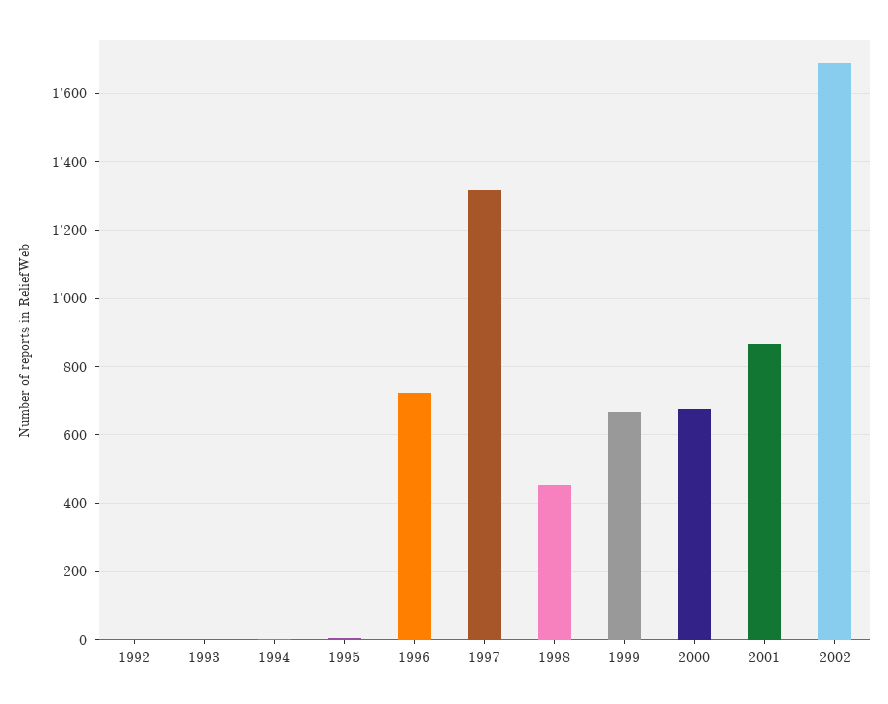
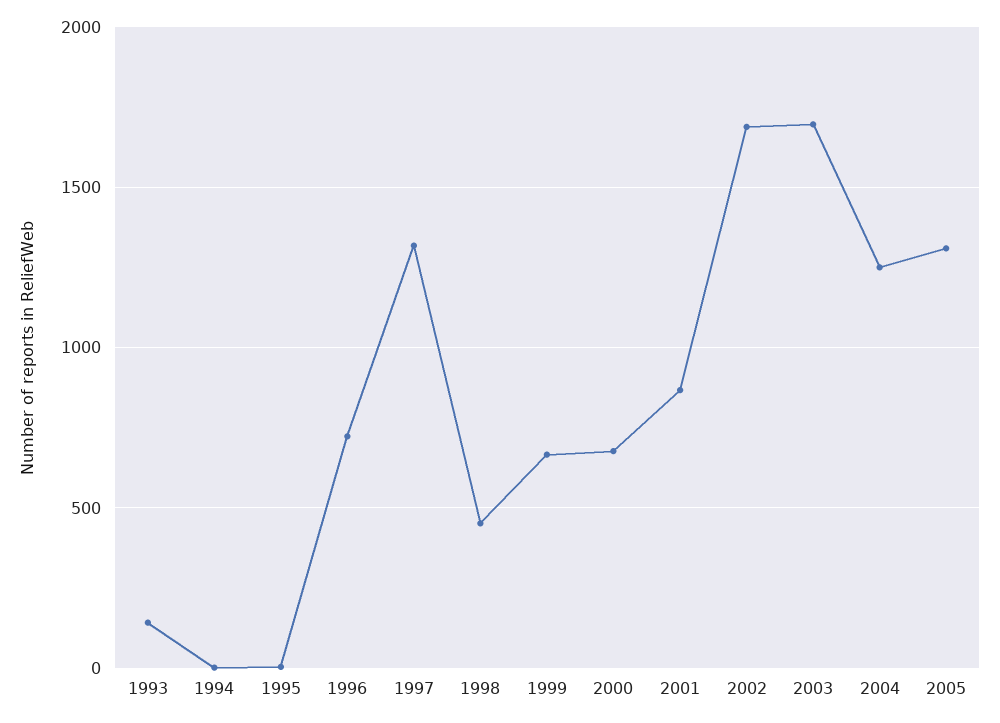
1992: 0 -> none
1993: 0 -> 150
2003: none -> 1700
2004: none -> 1250
2005: none -> 1300

